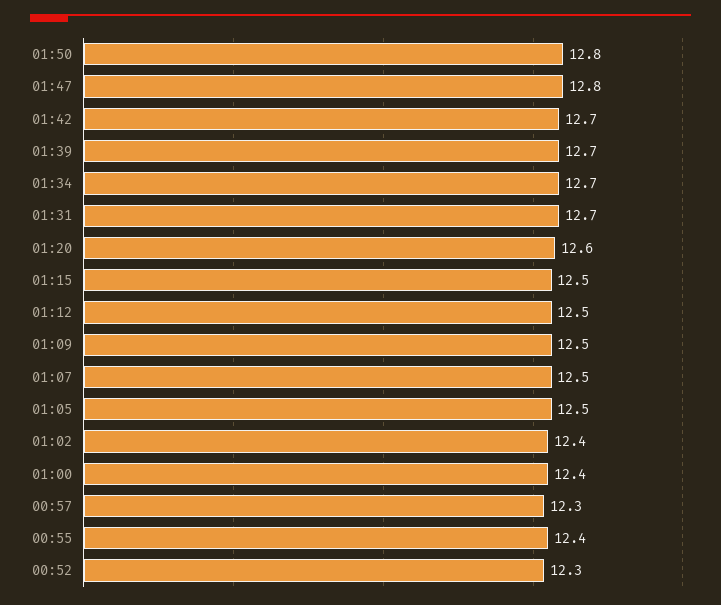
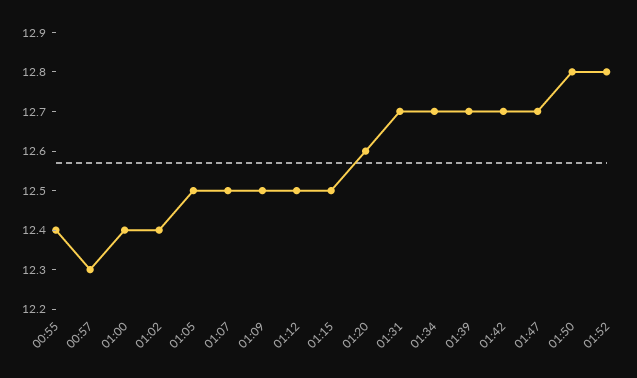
01:47: 12.8 -> 12.7
00:52: 12.3 -> none
01:52: none -> 12.8

